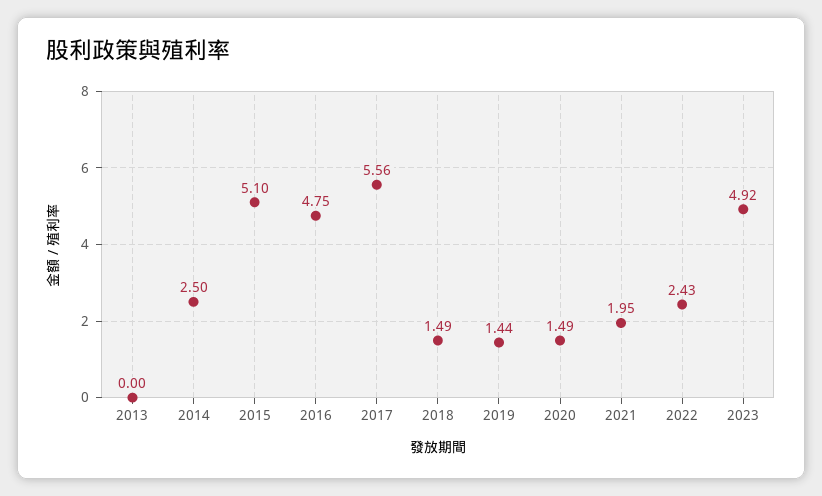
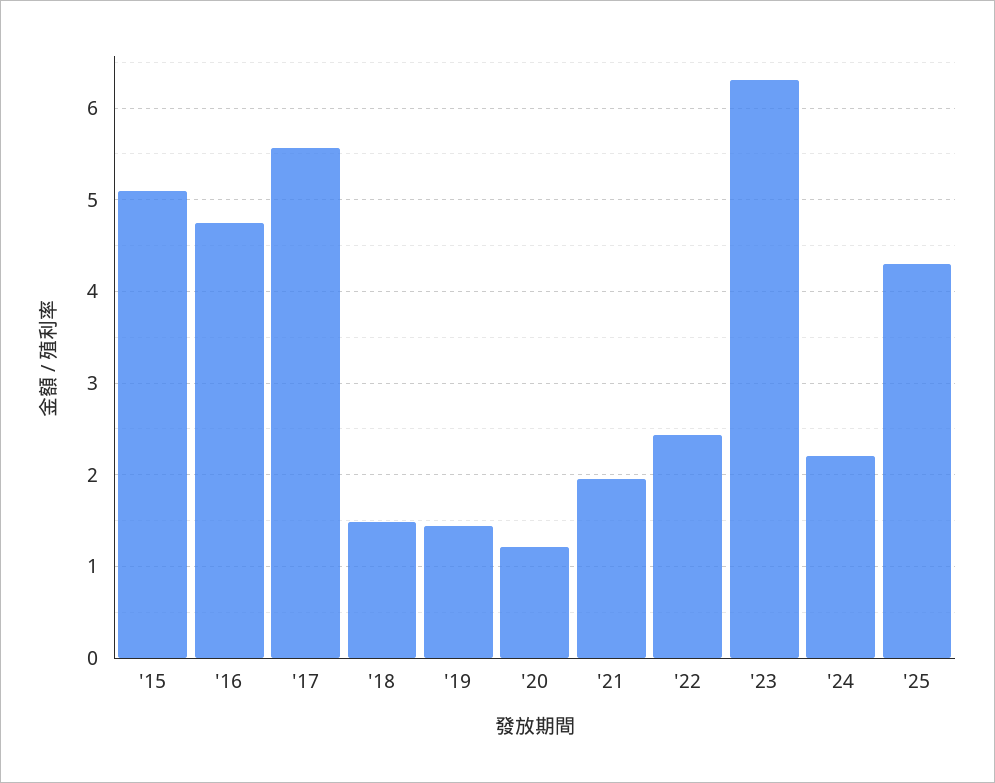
2013: 0 -> none
2014: 2.5 -> none
2020: 1.49 -> 1.2
2023: 4.92 -> 6.3
'24: none -> 2.2
'25: none -> 4.3

